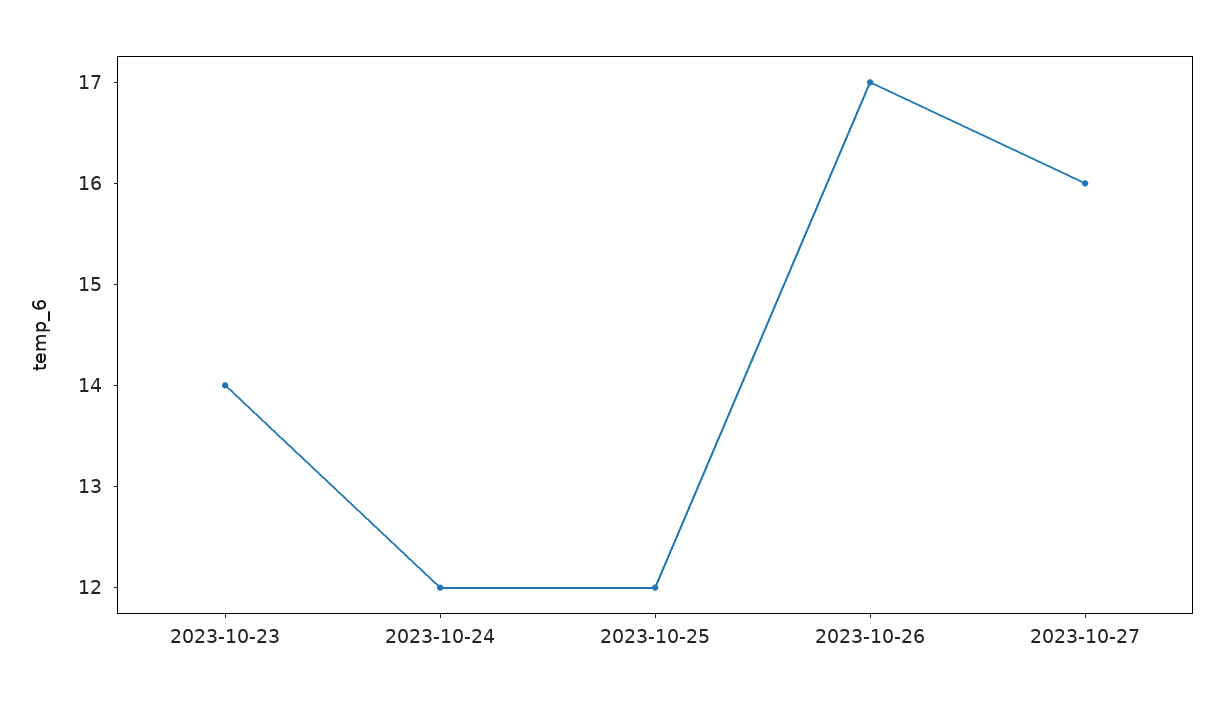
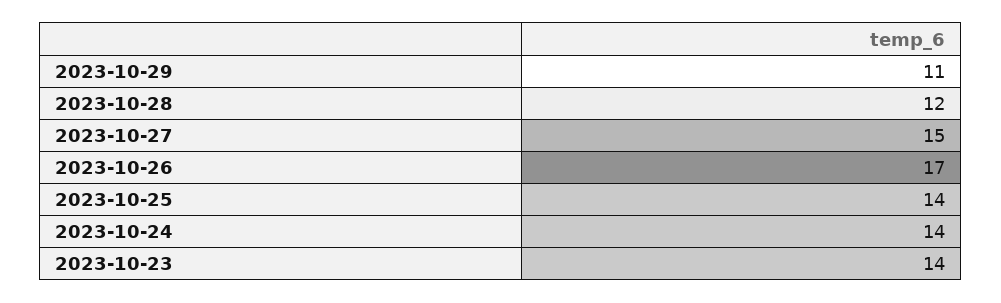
2023-10-24: 12 -> 14
2023-10-25: 12 -> 14
2023-10-27: 16 -> 15
2023-10-29: none -> 11
2023-10-28: none -> 12

